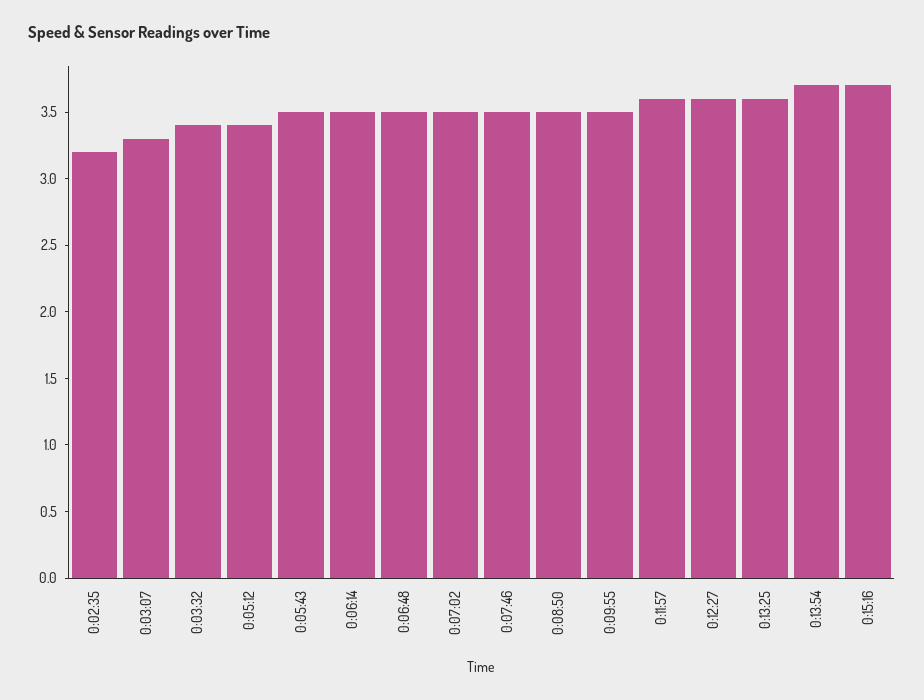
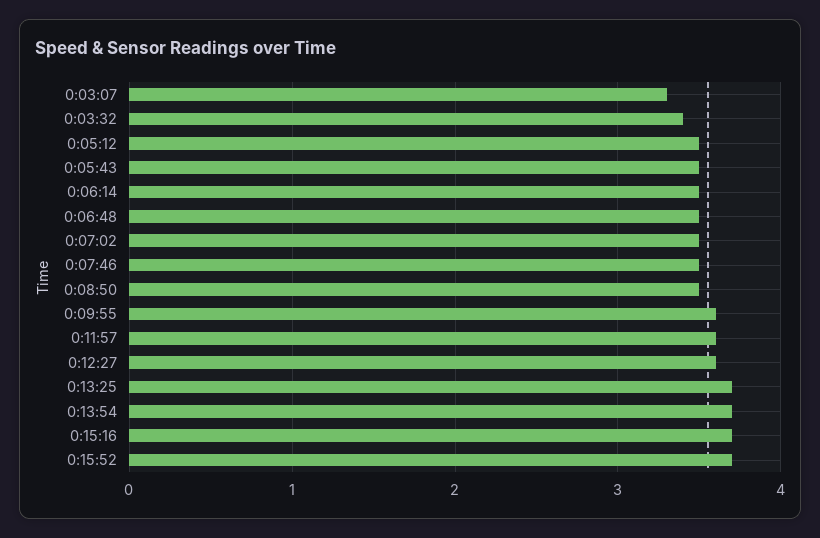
0:02:35: 3.2 -> none
0:05:12: 3.4 -> 3.5
0:09:55: 3.5 -> 3.6
0:13:25: 3.6 -> 3.7
0:15:52: none -> 3.7

